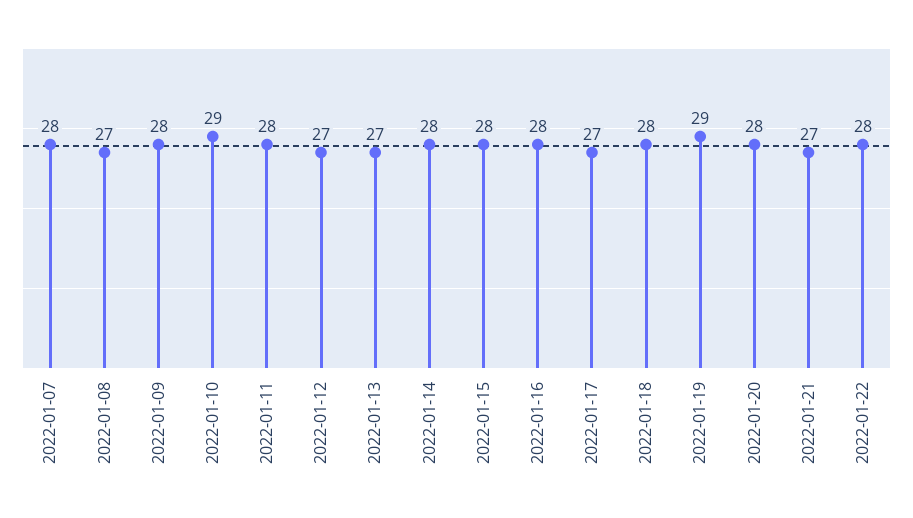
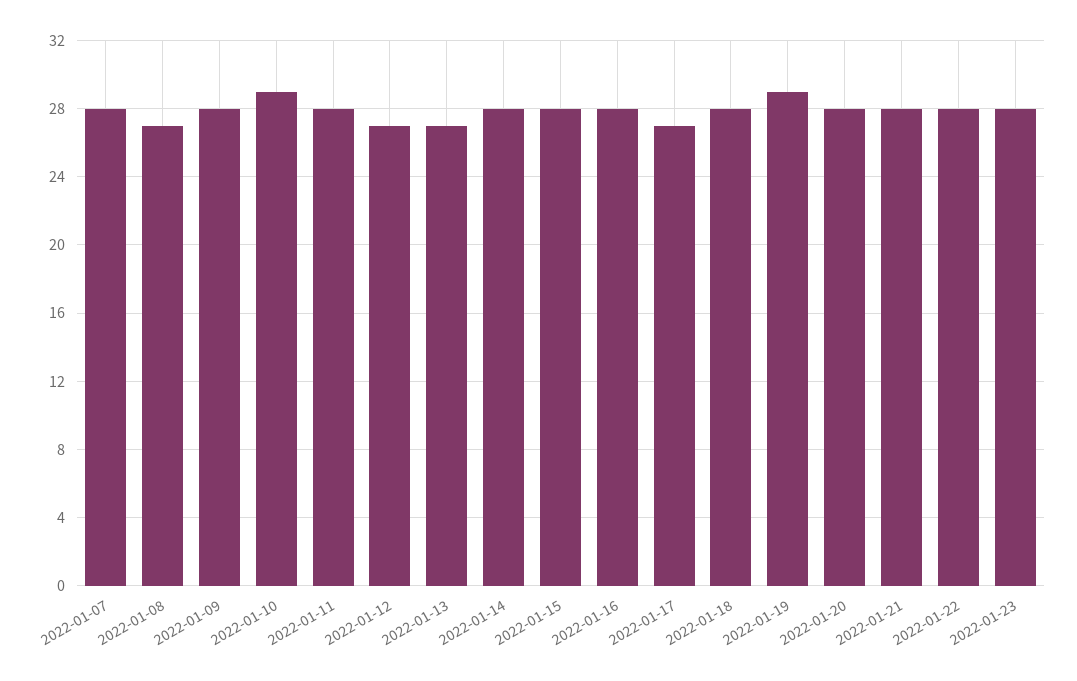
2022-01-21: 27 -> 28
2022-01-23: none -> 28

